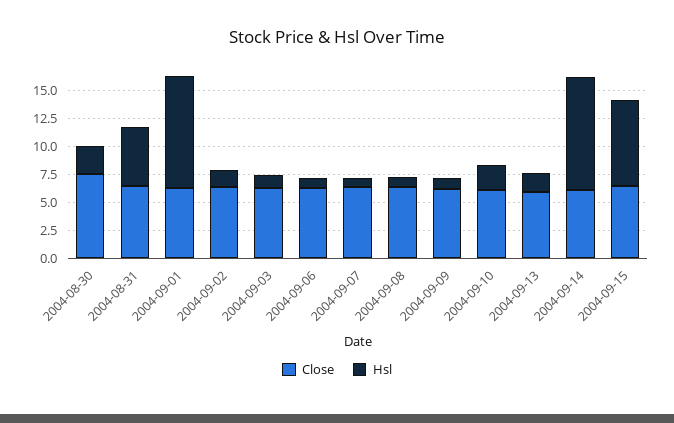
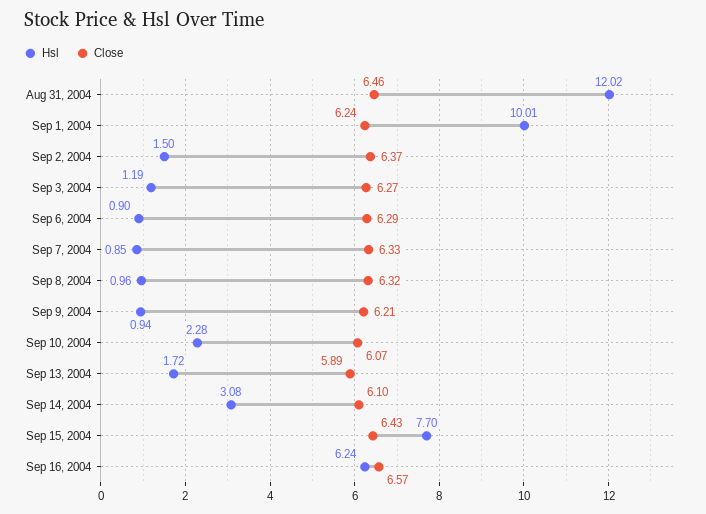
Close, 2004-08-30: 7.5 -> none
Hsl, 2004-08-30: 2.5 -> none
Hsl, 2004-08-31: 5 -> 12.02
Hsl, 2004-09-14: 10 -> 3.08
Hsl, Sep 16, 2004: none -> 6.24
Close, Sep 16, 2004: none -> 6.57

